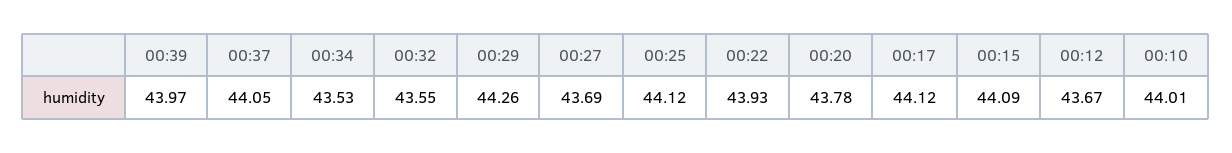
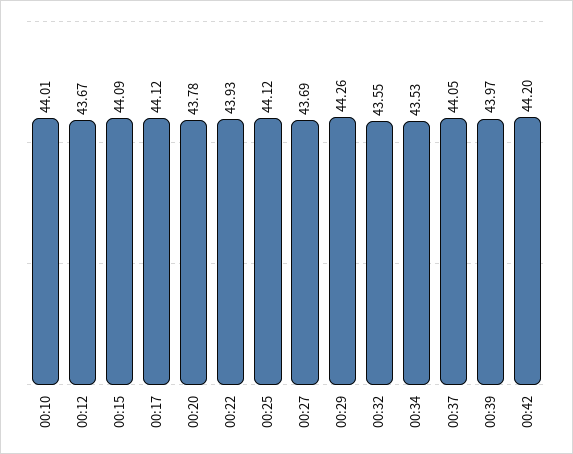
00:42: none -> 44.2

